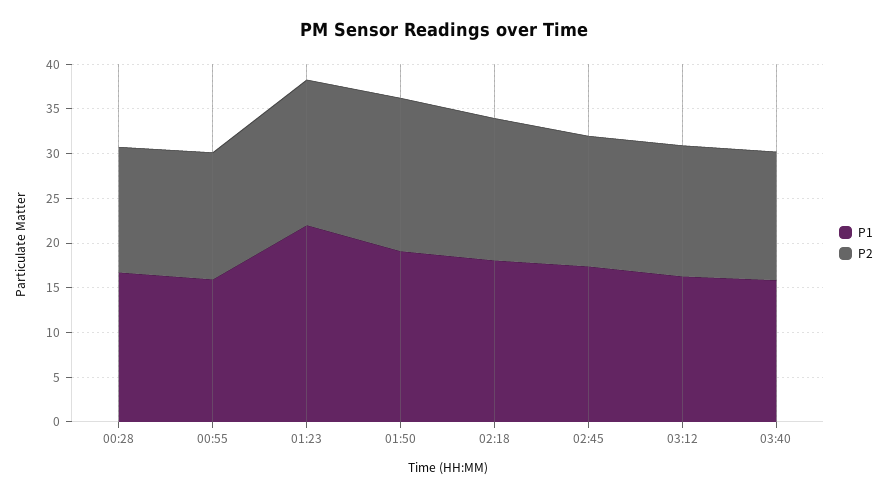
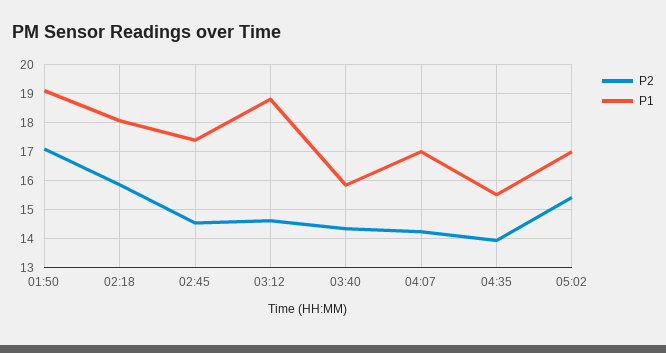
P1, 00:28: 17 -> none
P2, 00:28: 14 -> none
P1, 00:55: 16 -> none
P2, 00:55: 14 -> none
P1, 01:23: 22 -> none
P2, 01:23: 16 -> none
P1, 03:12: 16 -> 18.75
P2, 04:07: none -> 14.25
P1, 04:07: none -> 17
P2, 04:35: none -> 14
P1, 04:35: none -> 15.5
P2, 05:02: none -> 15.5
P1, 05:02: none -> 17

